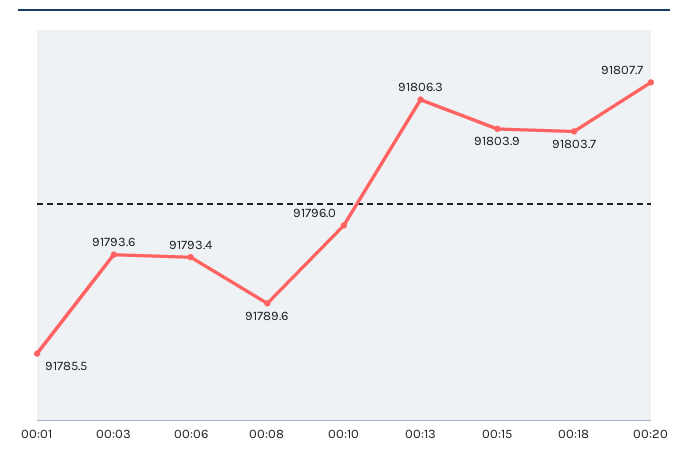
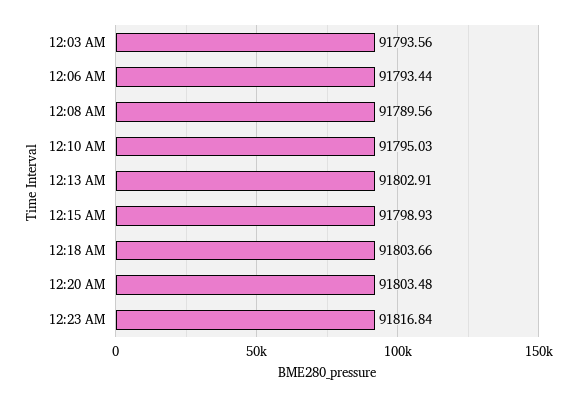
00:01: 91785.5 -> none
00:10: 91796 -> 91795.03
00:13: 91806.3 -> 91802.91
00:15: 91803.9 -> 91798.93
00:20: 91807.7 -> 91803.48
12:23 AM: none -> 91816.84

